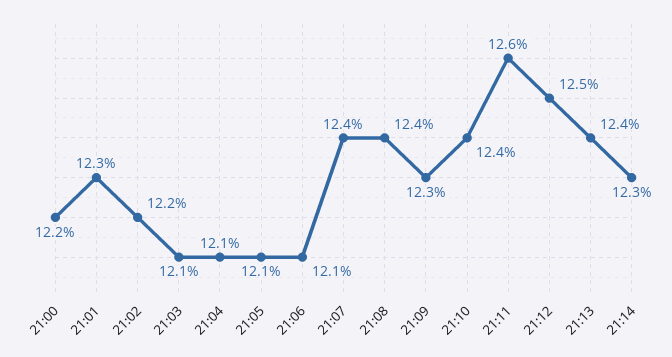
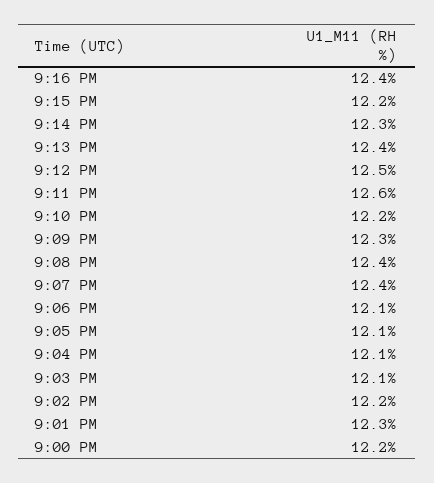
21:10: 12.4 -> 12.2
9:16 PM: none -> 12.4
9:15 PM: none -> 12.2

